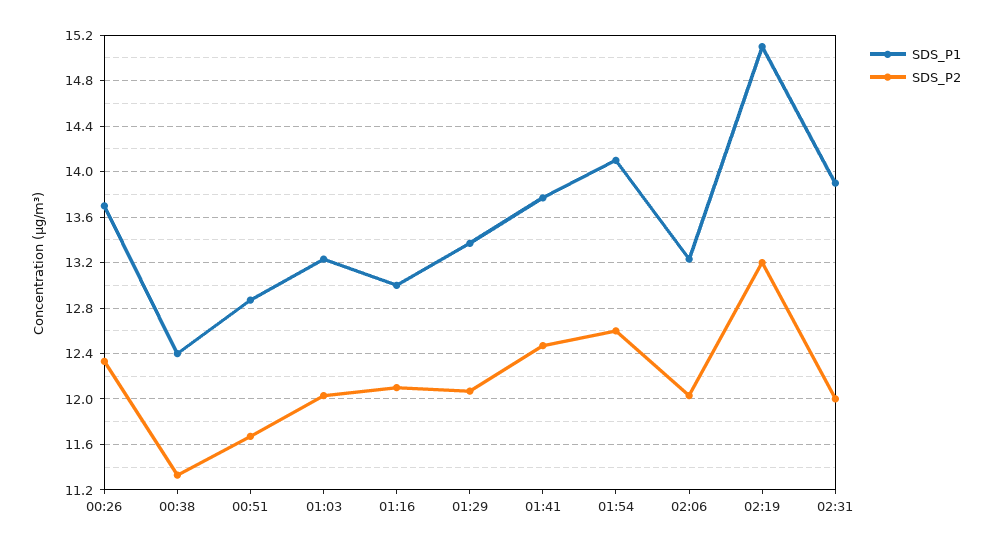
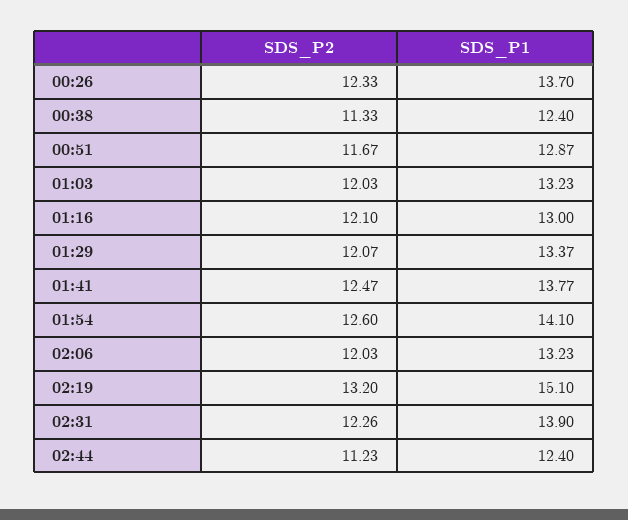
SDS_P2, 02:31: 12 -> 12.26
SDS_P2, 02:44: none -> 11.23
SDS_P1, 02:44: none -> 12.4

